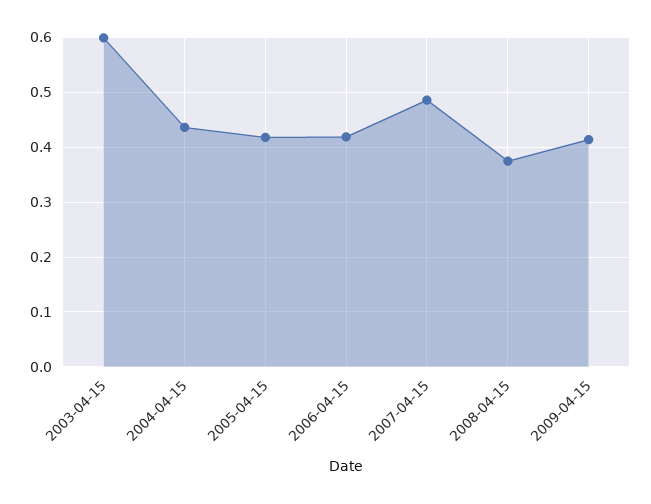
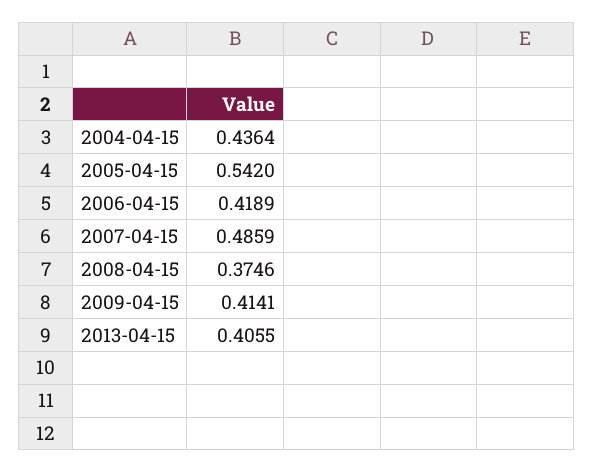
2003-04-15: 0.6 -> none
2005-04-15: 0.42 -> 0.542
2013-04-15: none -> 0.4055

